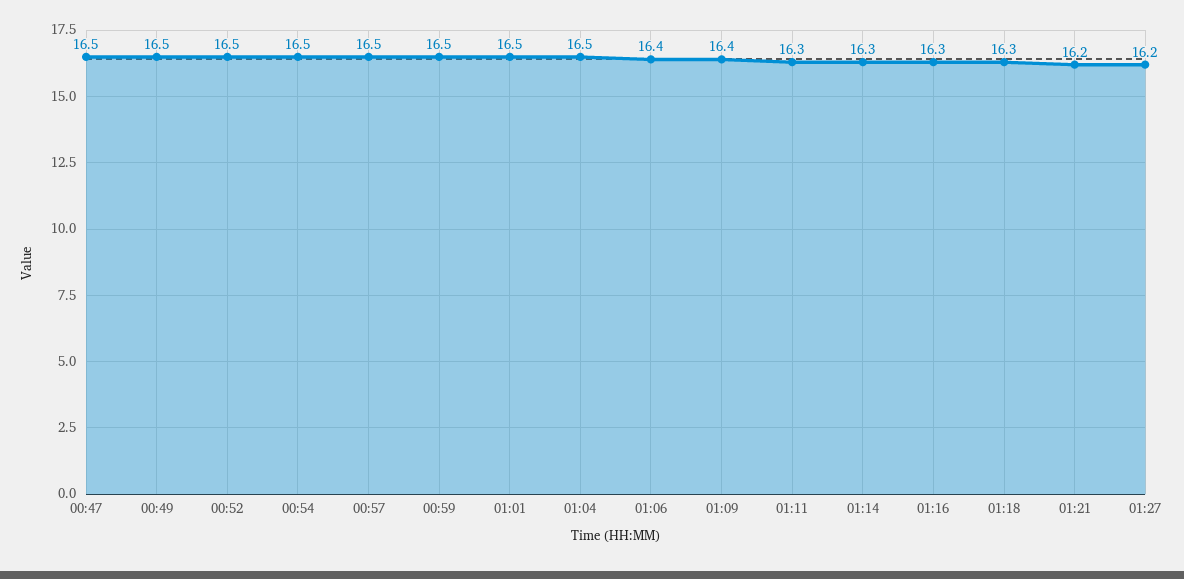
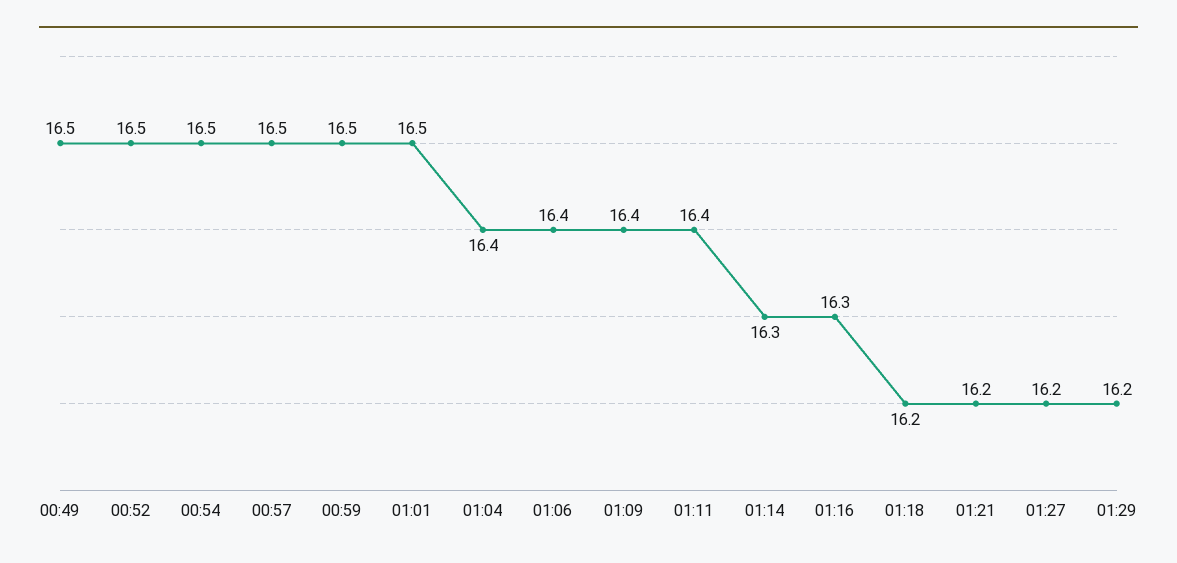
00:47: 16.5 -> none
01:04: 16.5 -> 16.4
01:11: 16.3 -> 16.4
01:18: 16.3 -> 16.2
01:29: none -> 16.2

